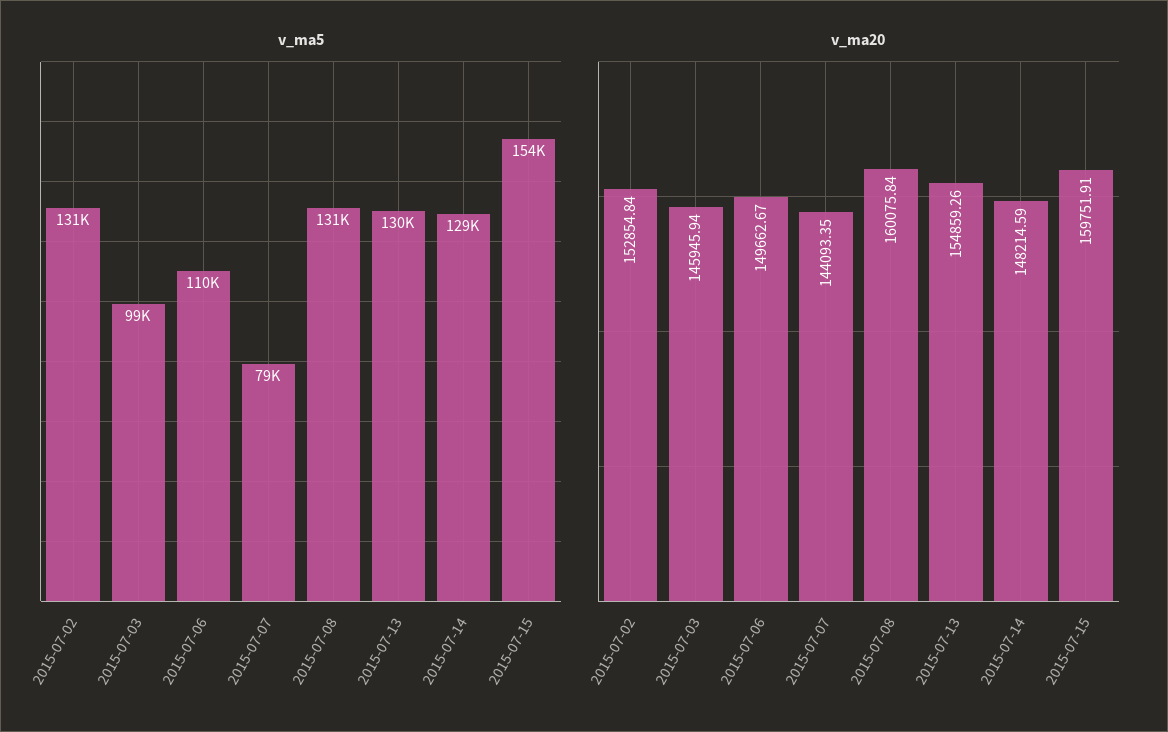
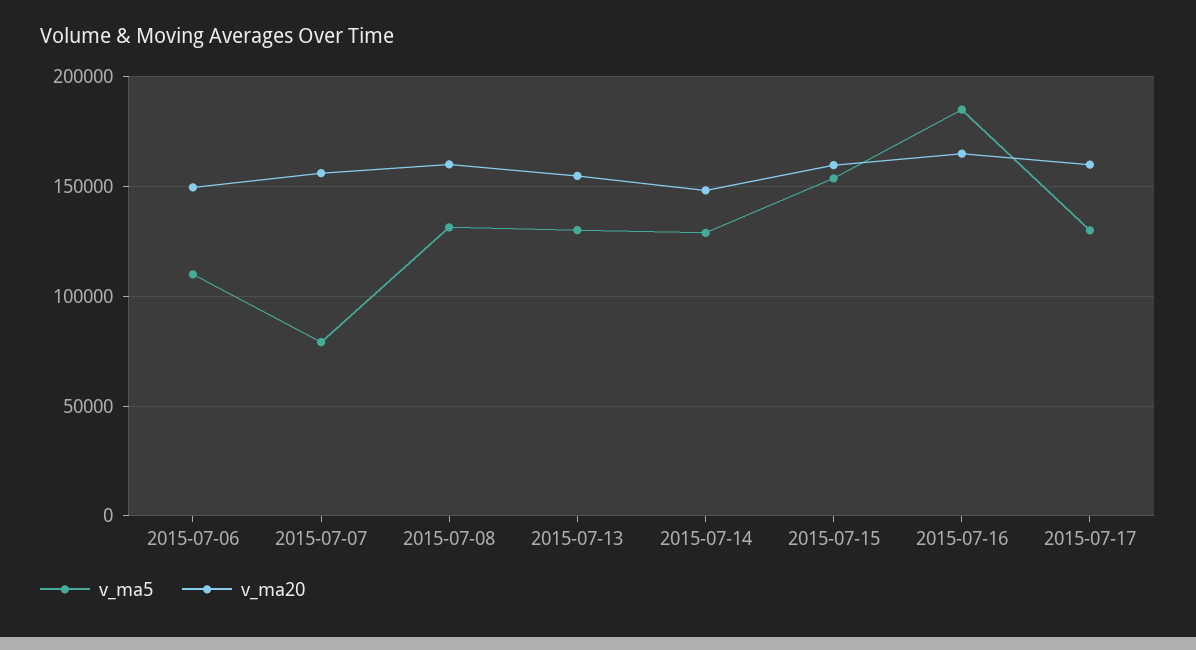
v_ma5, 2015-07-02: 131000 -> none
v_ma5, 2015-07-03: 99000 -> none
v_ma20, 2015-07-02: 152854.84 -> none
v_ma20, 2015-07-03: 145945.94 -> none
v_ma20, 2015-07-07: 144093.35 -> 155000
v_ma5, 2015-07-16: none -> 185000
v_ma20, 2015-07-16: none -> 165000
v_ma5, 2015-07-17: none -> 130000
v_ma20, 2015-07-17: none -> 160000

